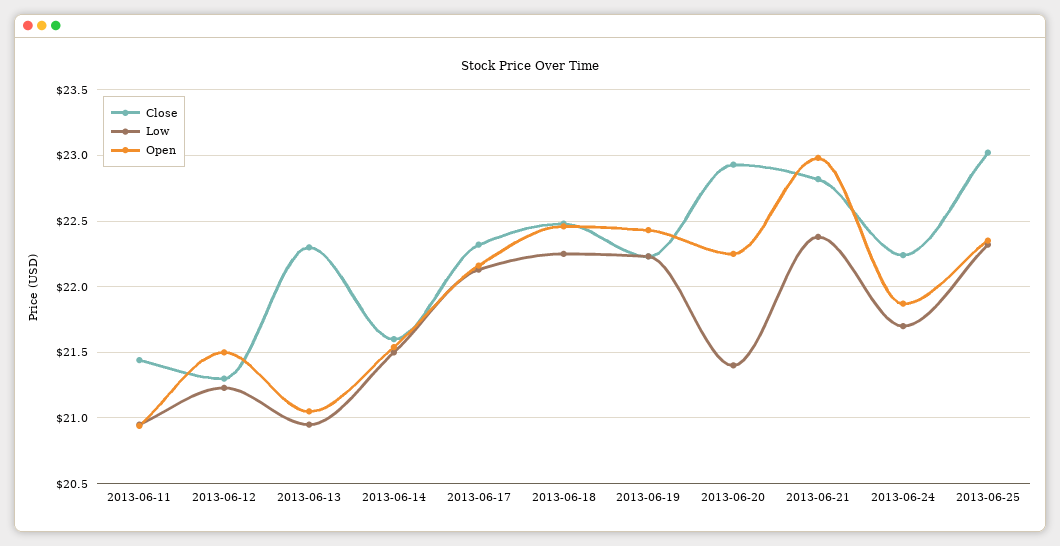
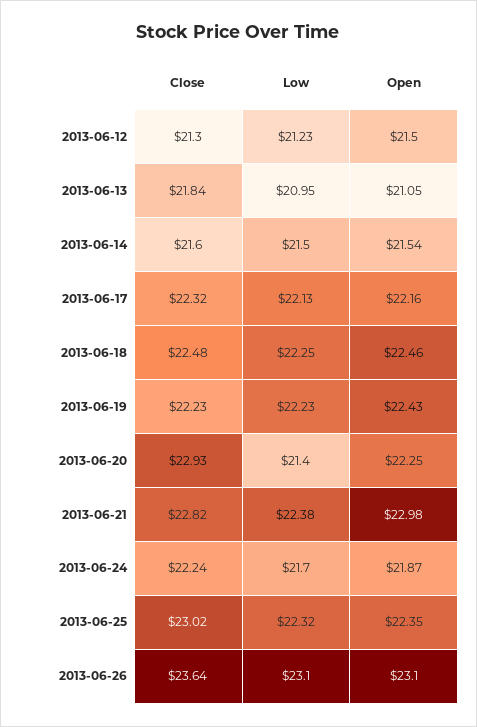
Close, 2013-06-11: 21.45 -> none
Low, 2013-06-11: 20.95 -> none
Open, 2013-06-11: 20.95 -> none
Close, 2013-06-13: 22.3 -> 21.84
Close, 2013-06-26: none -> 23.64
Low, 2013-06-26: none -> 23.1
Open, 2013-06-26: none -> 23.1

